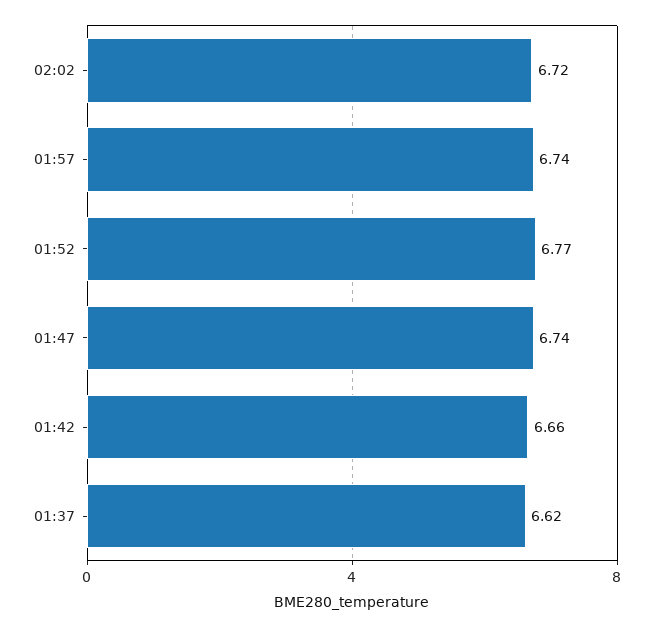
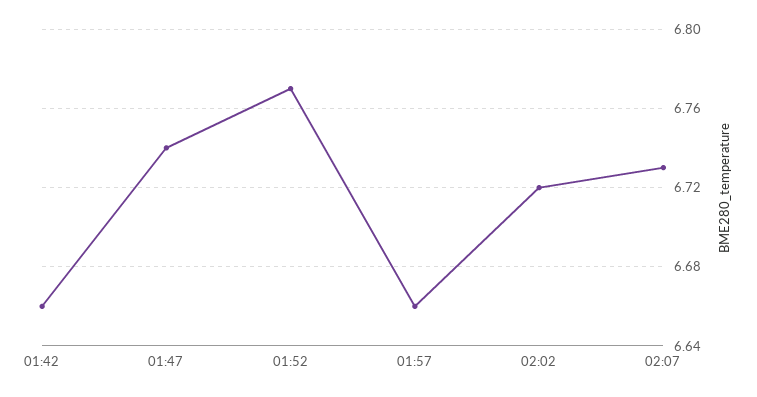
01:57: 6.74 -> 6.66
01:37: 6.62 -> none
02:07: none -> 6.73

